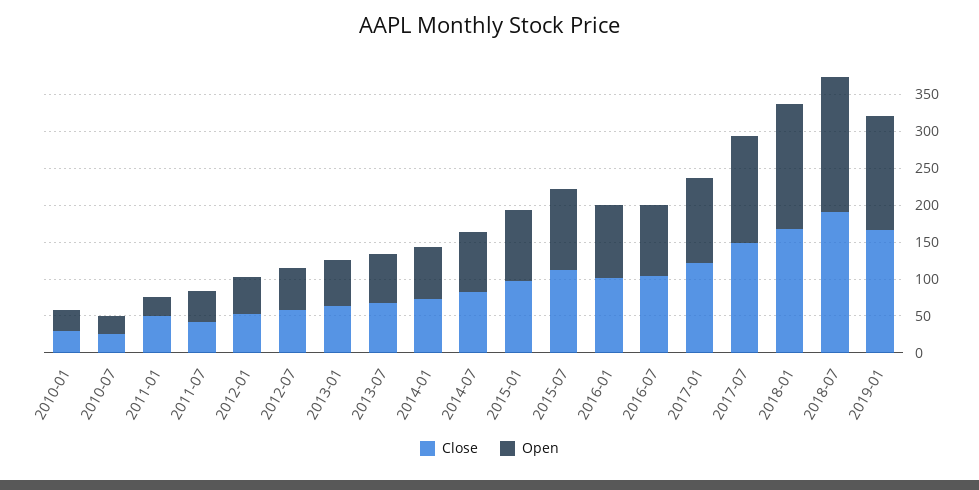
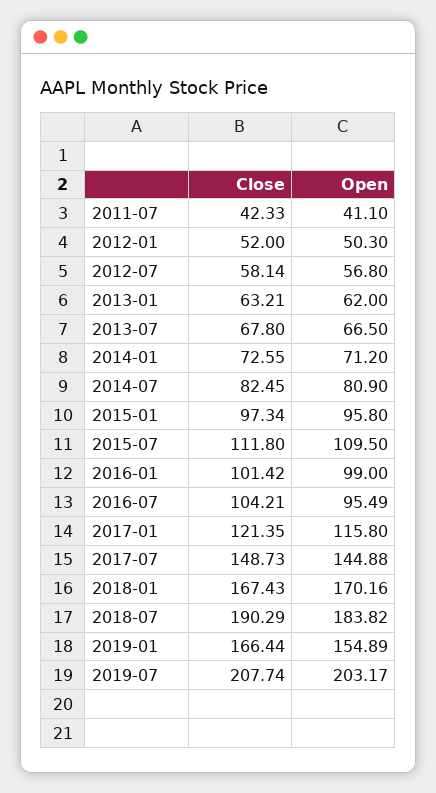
Close, 2010-01: 25 -> none
Open, 2010-01: 25 -> none
Close, 2010-07: 25 -> none
Open, 2010-07: 25 -> none
Close, 2011-01: 50 -> none
Open, 2011-01: 25 -> none
Close, 2019-07: none -> 207.74
Open, 2019-07: none -> 203.17

